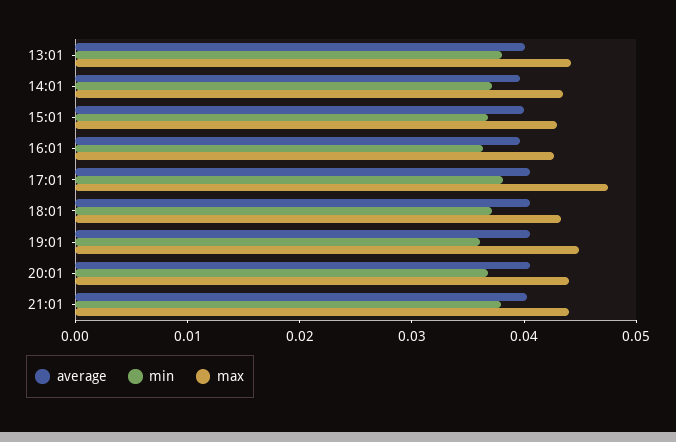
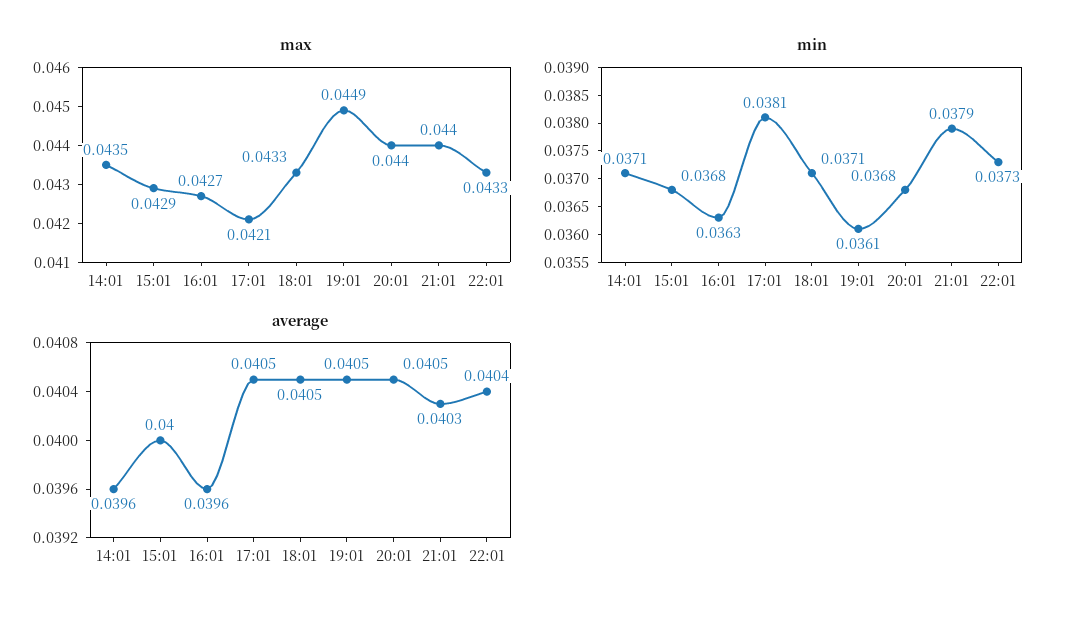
average, 13:01: 0.04 -> none
min, 13:01: 0.038 -> none
max, 13:01: 0.044 -> none
max, 17:01: 0.048 -> 0.0421
max, 22:01: none -> 0.0433
min, 22:01: none -> 0.0373
average, 22:01: none -> 0.0404

